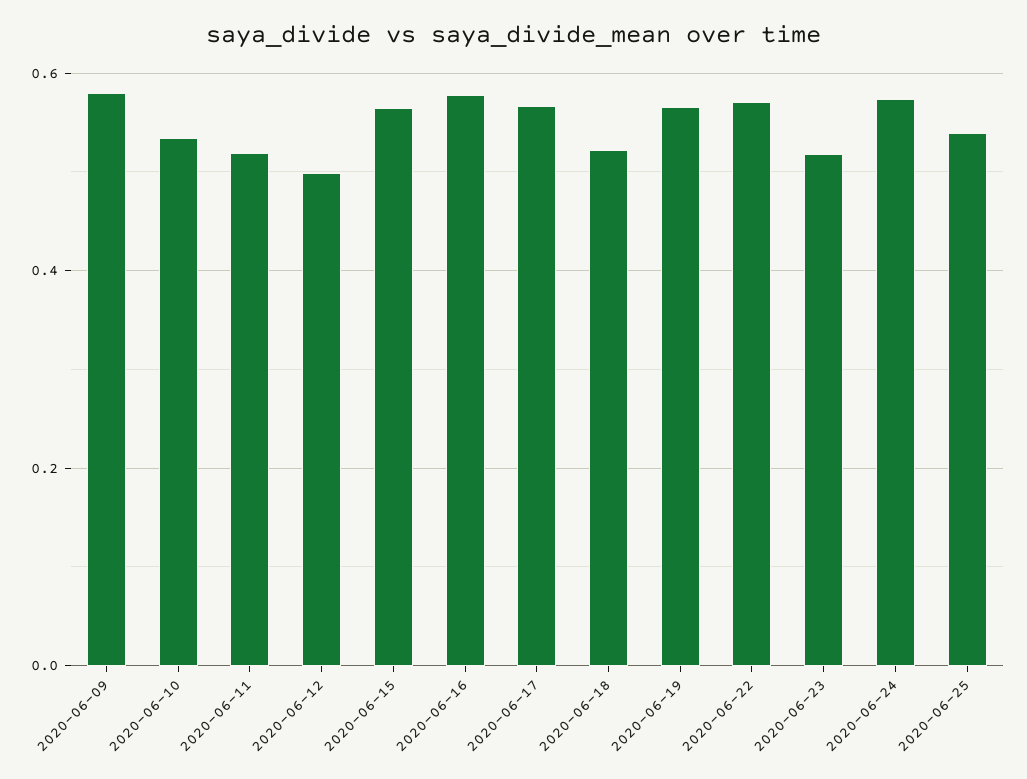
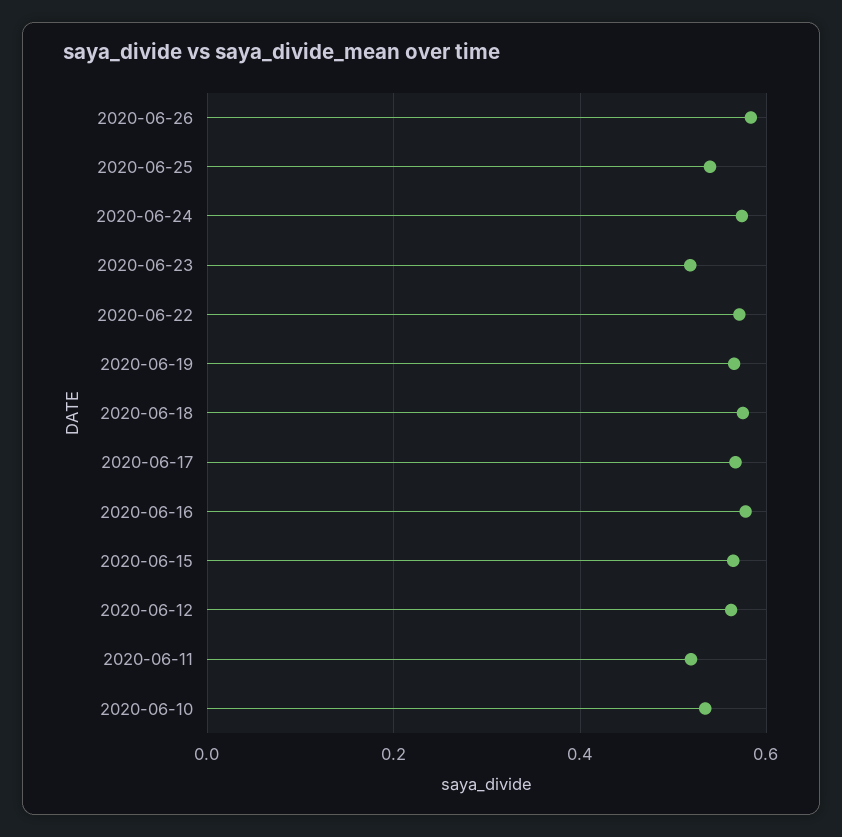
2020-06-09: 0.58 -> none
2020-06-12: 0.5 -> 0.56
2020-06-18: 0.52 -> 0.58
2020-06-26: none -> 0.58

